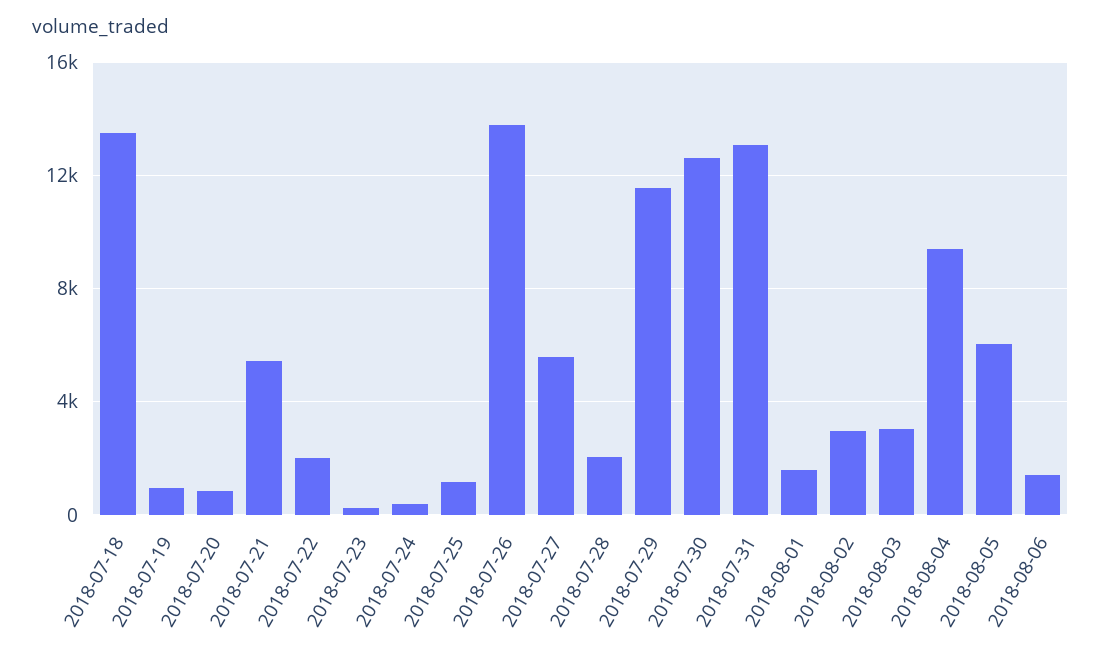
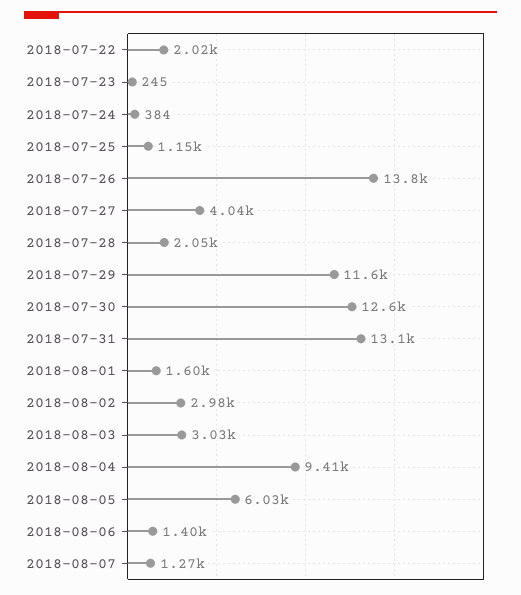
2018-07-18: 13500 -> none
2018-07-19: 1000 -> none
2018-07-20: 1000 -> none
2018-07-21: 5500 -> none
2018-07-27: 5500 -> 4040
2018-08-07: none -> 1270

